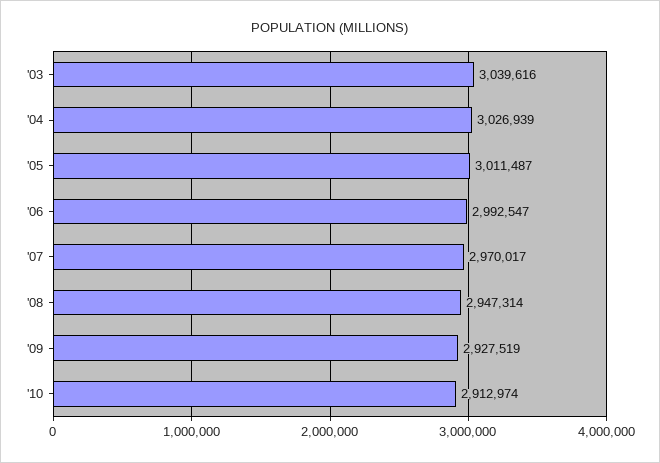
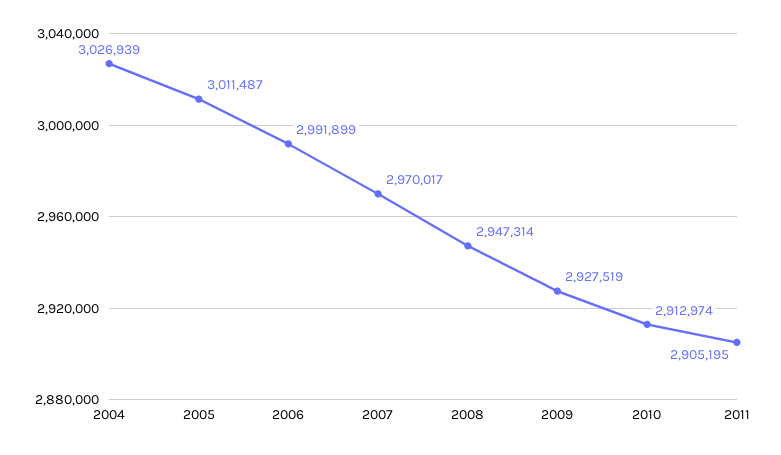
'03: 3039616 -> none
'06: 2992547 -> 2991899
2011: none -> 2905195

